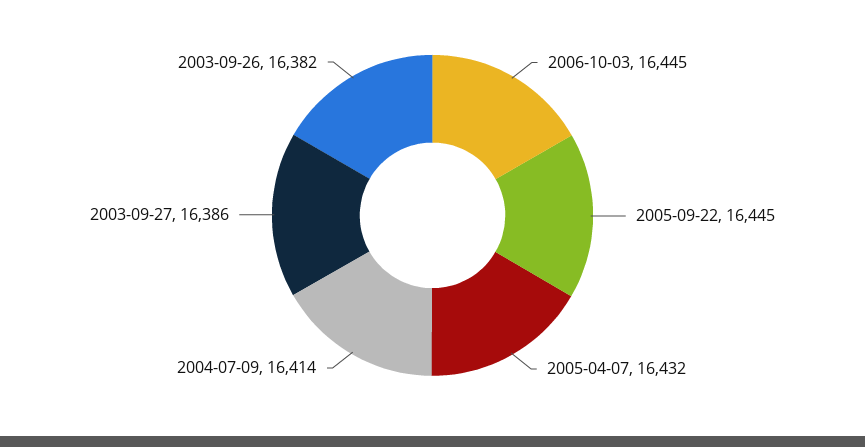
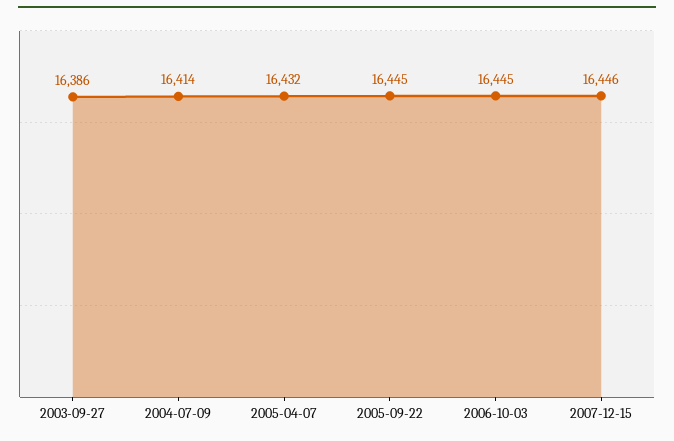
2003-09-26: 16382 -> none
2007-12-15: none -> 16446

